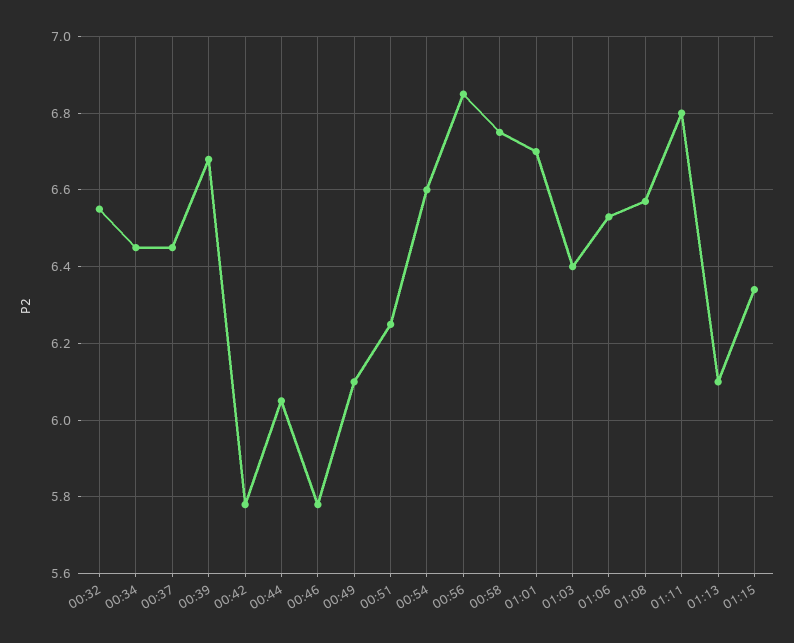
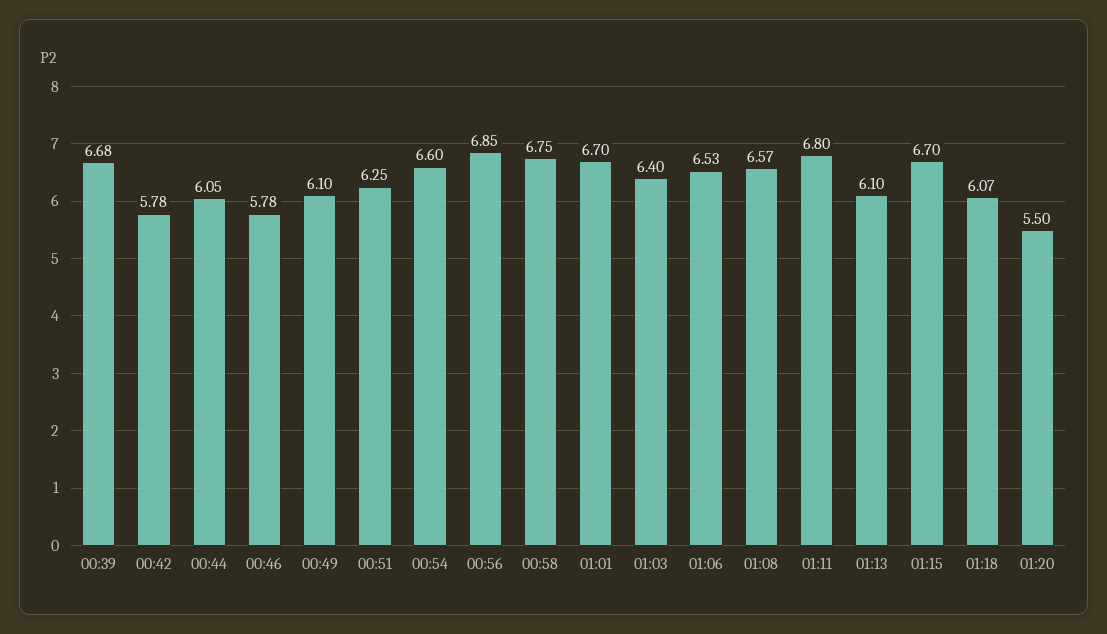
00:32: 6.55 -> none
00:34: 6.45 -> none
00:37: 6.45 -> none
01:15: 6.35 -> 6.7
01:18: none -> 6.07
01:20: none -> 5.5

